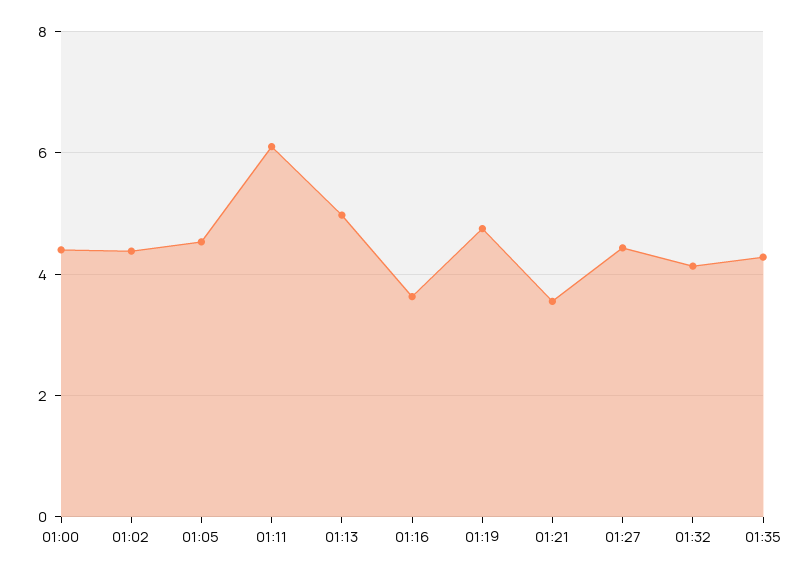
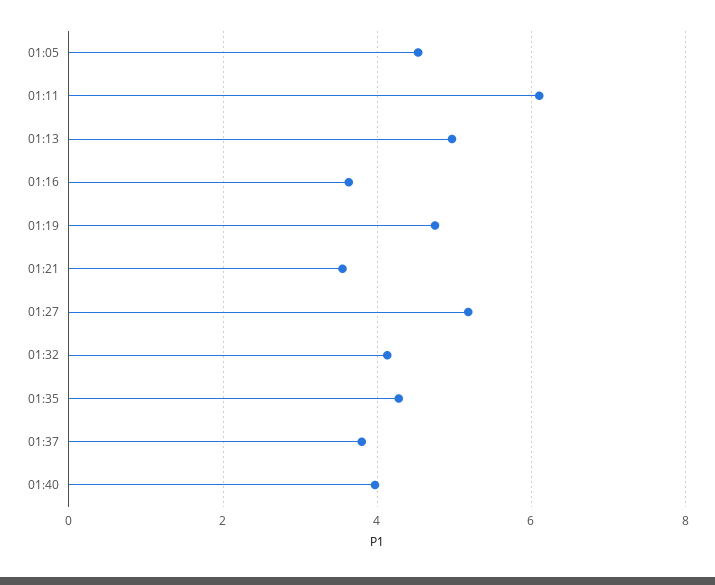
01:00: 4.4 -> none
01:02: 4.4 -> none
01:27: 4.4 -> 5.2
01:37: none -> 3.8
01:40: none -> 4

